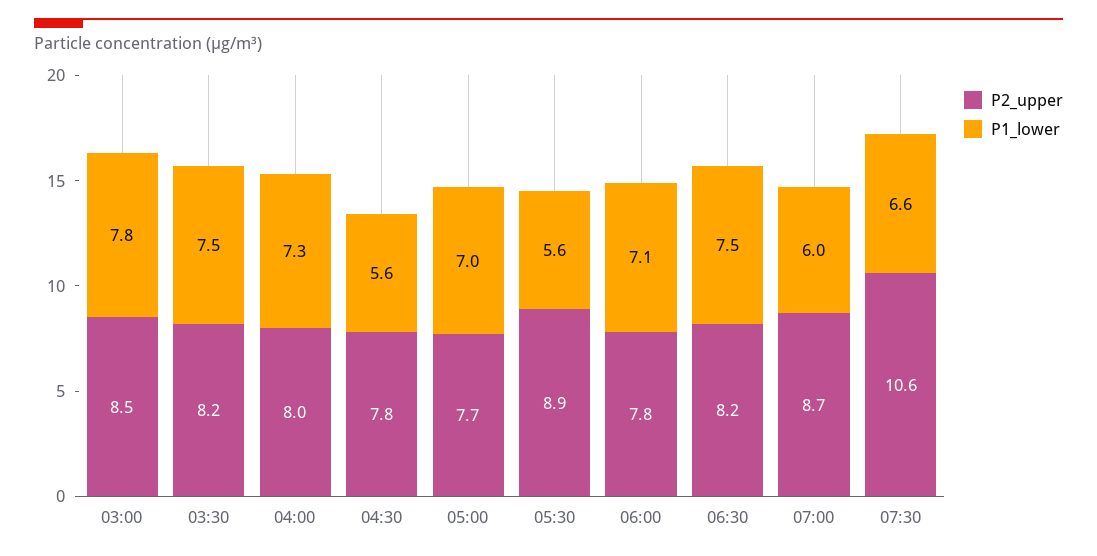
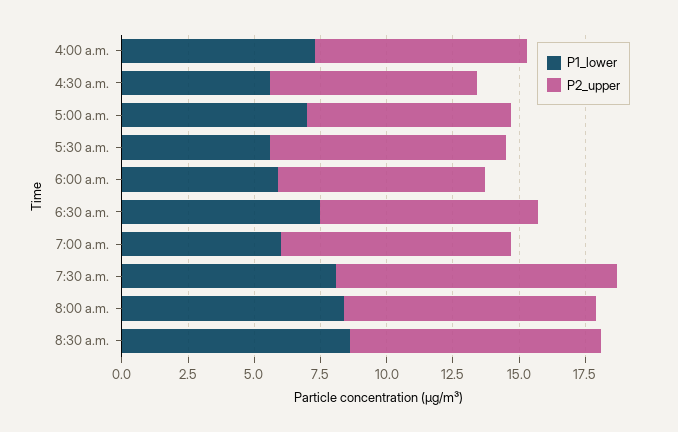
P2_upper, 03:00: 8.5 -> none
P1_lower, 03:00: 7.8 -> none
P2_upper, 03:30: 8.2 -> none
P1_lower, 03:30: 7.5 -> none
P1_lower, 06:00: 7.1 -> 6
P1_lower, 07:30: 6.6 -> 8
P1_lower, 8:00 a.m.: none -> 8.5
P2_upper, 8:00 a.m.: none -> 9.5
P1_lower, 8:30 a.m.: none -> 8.5
P2_upper, 8:30 a.m.: none -> 9.5

